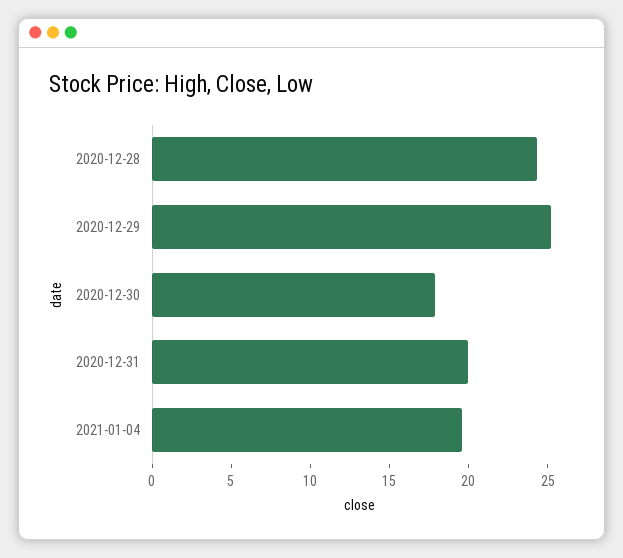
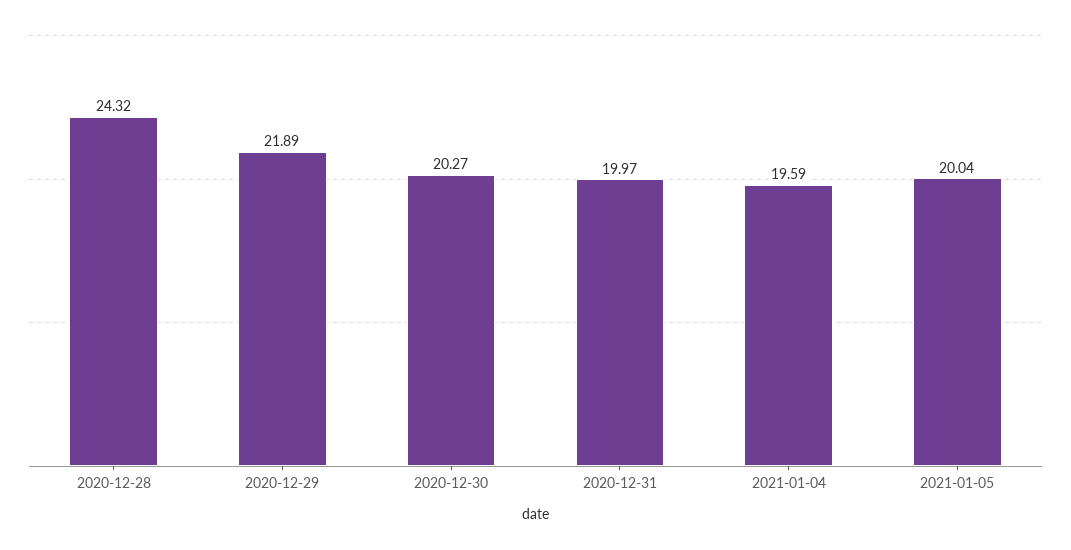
2020-12-29: 25 -> 21.89
2020-12-30: 18 -> 20.27
2021-01-05: none -> 20.04

